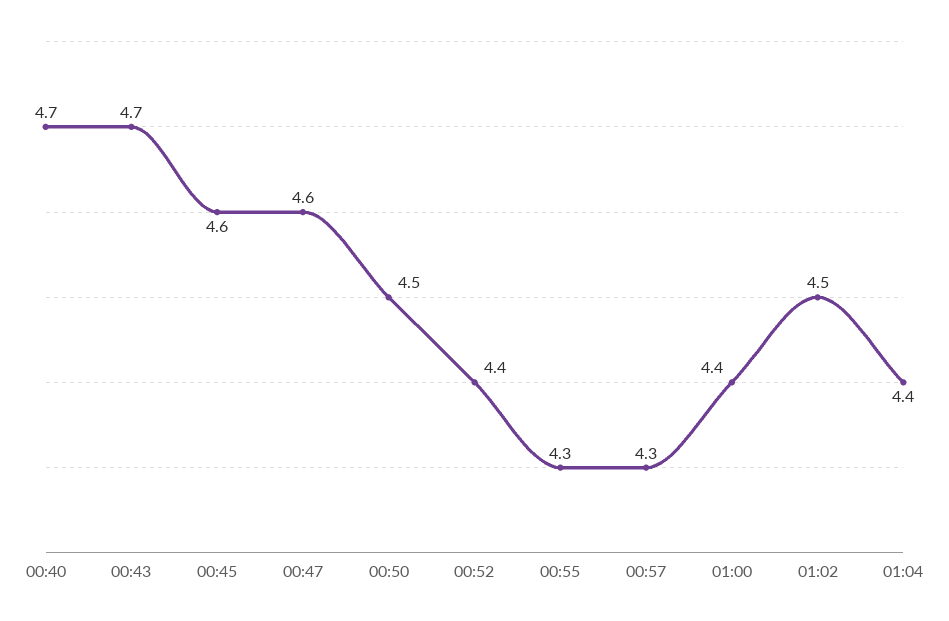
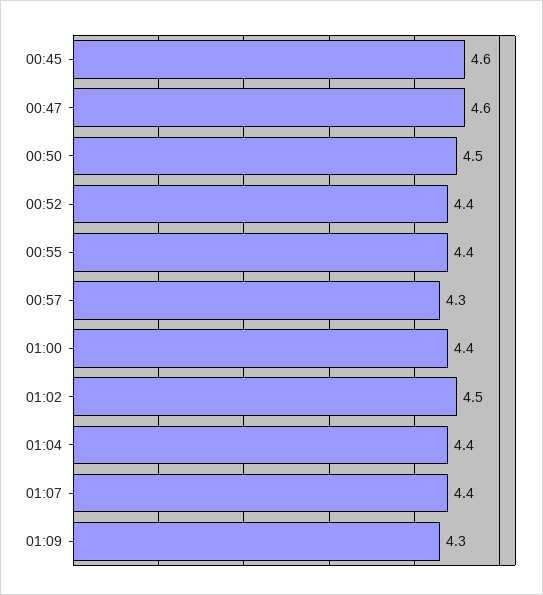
00:40: 4.7 -> none
00:43: 4.7 -> none
00:55: 4.3 -> 4.4
01:07: none -> 4.4
01:09: none -> 4.3

